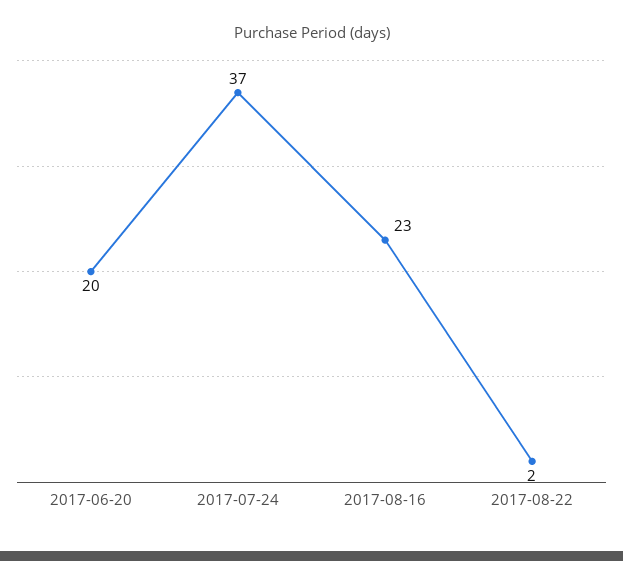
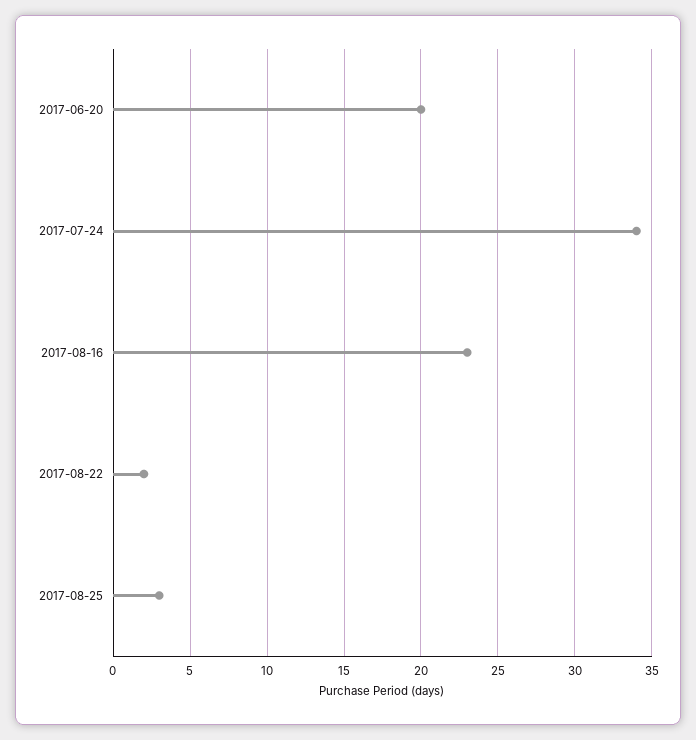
2017-07-24: 37 -> 34
2017-08-25: none -> 3

